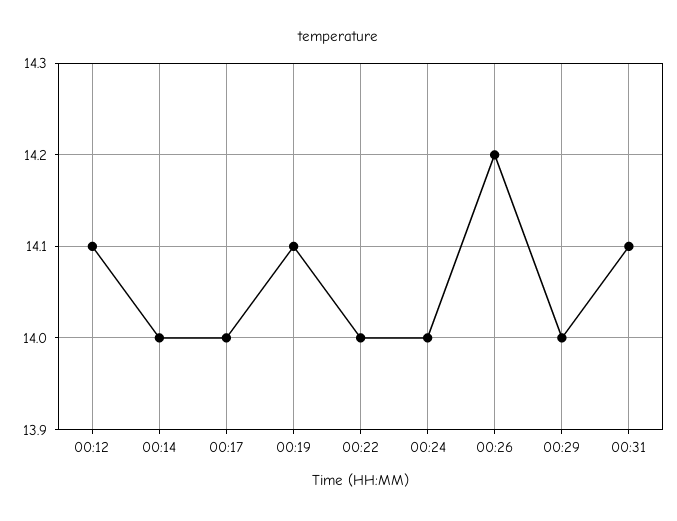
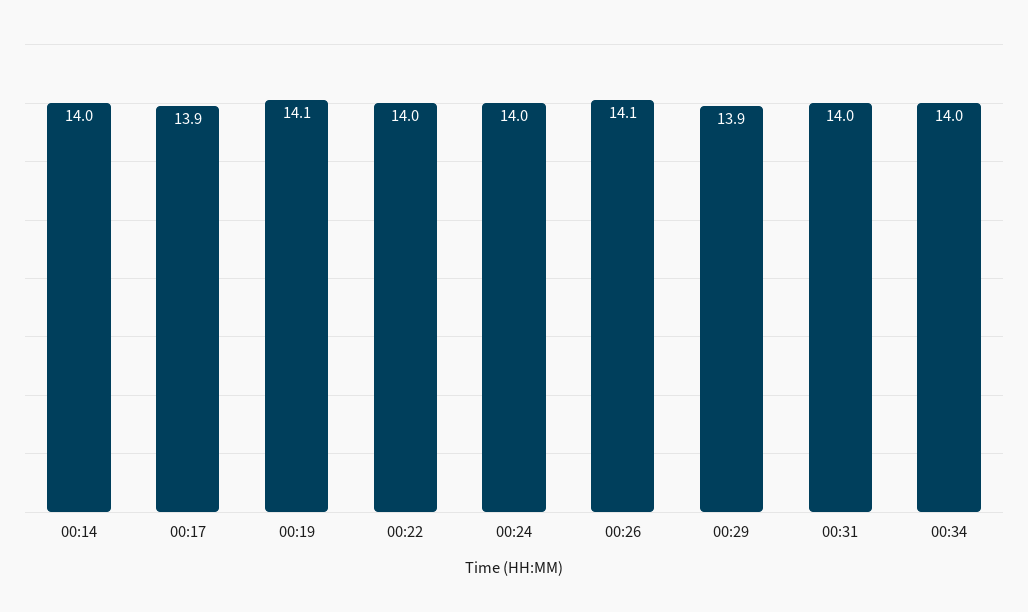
00:12: 14.1 -> none
00:17: 14 -> 13.9
00:26: 14.2 -> 14.1
00:29: 14 -> 13.9
00:31: 14.1 -> 14
00:34: none -> 14

